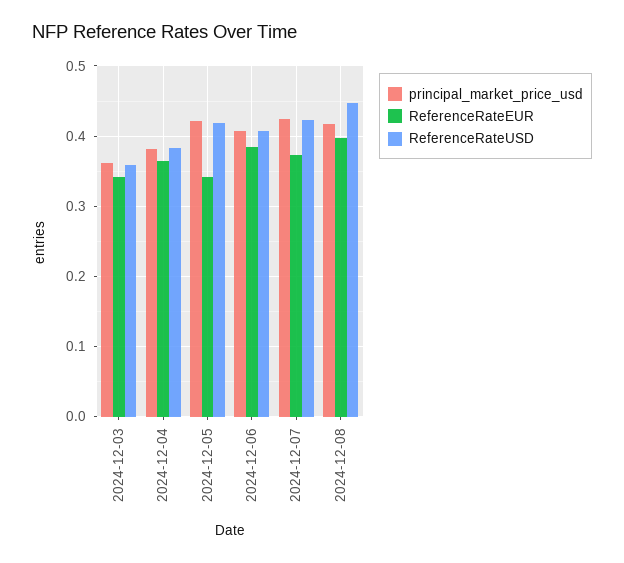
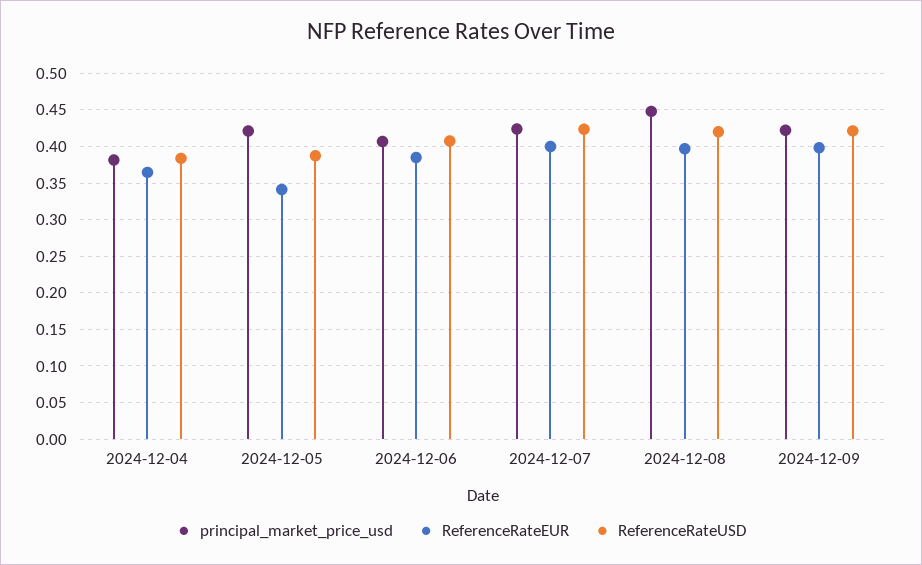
principal_market_price_usd, 2024-12-03: 0.36 -> none
ReferenceRateEUR, 2024-12-03: 0.34 -> none
ReferenceRateUSD, 2024-12-03: 0.36 -> none
ReferenceRateUSD, 2024-12-05: 0.42 -> 0.39
ReferenceRateEUR, 2024-12-07: 0.37 -> 0.4
principal_market_price_usd, 2024-12-08: 0.42 -> 0.45
ReferenceRateUSD, 2024-12-08: 0.45 -> 0.42
principal_market_price_usd, 2024-12-09: none -> 0.42
ReferenceRateEUR, 2024-12-09: none -> 0.4
ReferenceRateUSD, 2024-12-09: none -> 0.42

